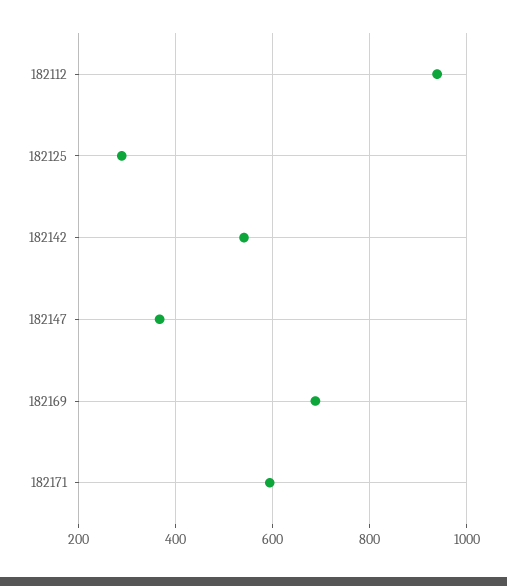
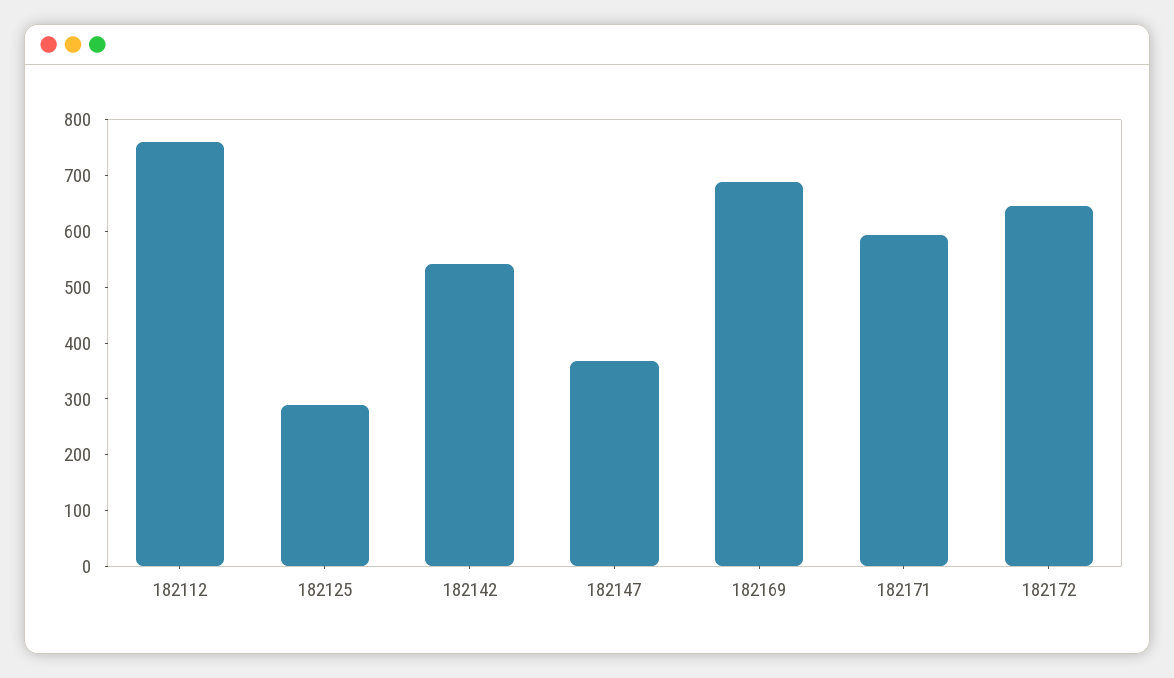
182112: 940 -> 760
182172: none -> 640

